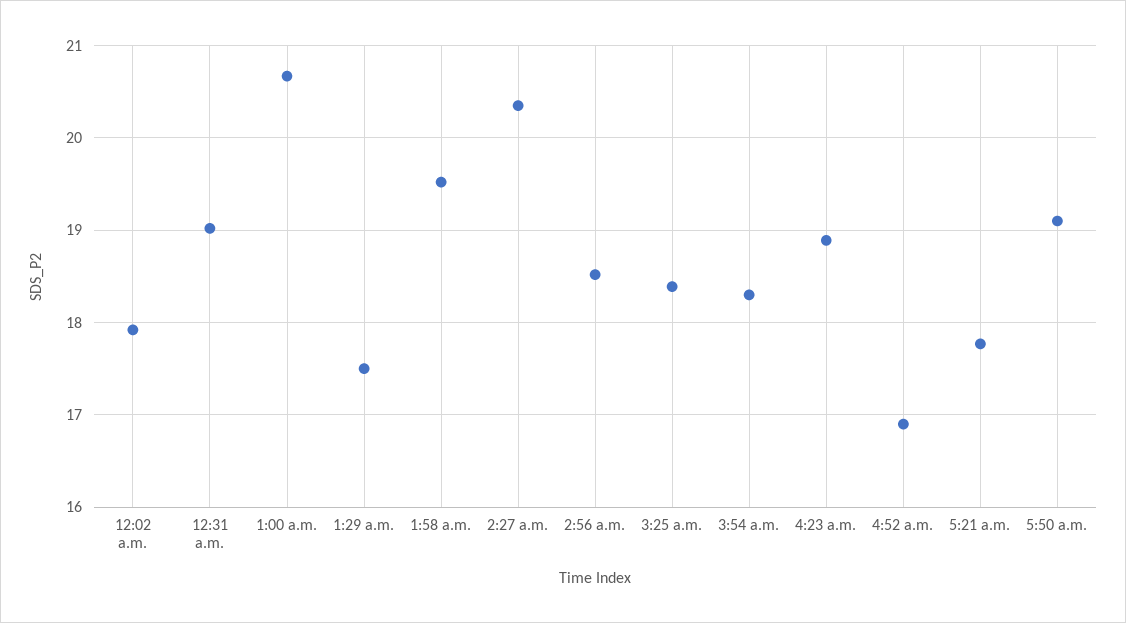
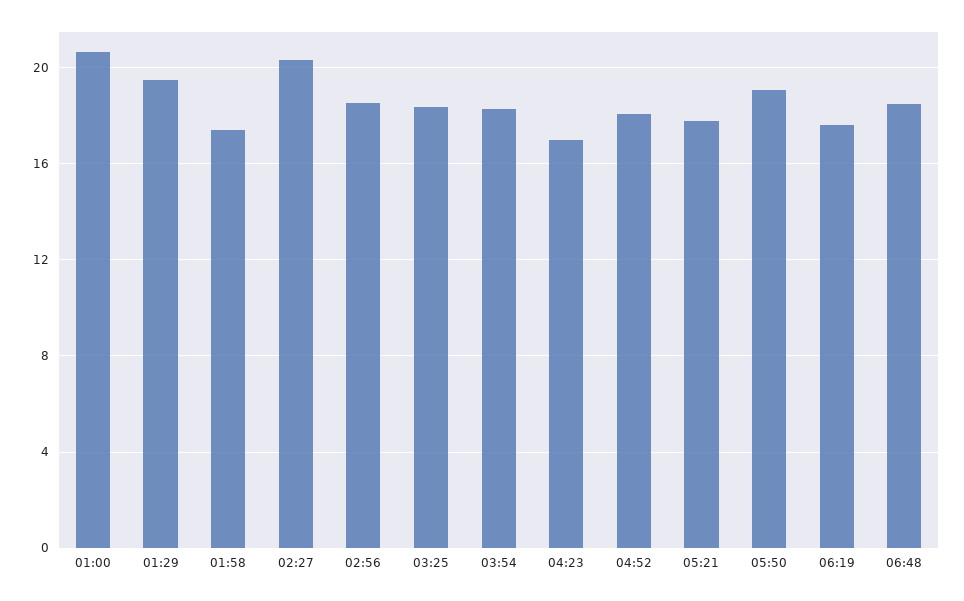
12:02 a.m.: 17.9 -> none
12:31 a.m.: 19 -> none
1:29 a.m.: 17.5 -> 19.5
1:58 a.m.: 19.5 -> 17.5
4:23 a.m.: 18.9 -> 17
4:52 a.m.: 16.9 -> 18
06:19: none -> 17.5
06:48: none -> 18.5

